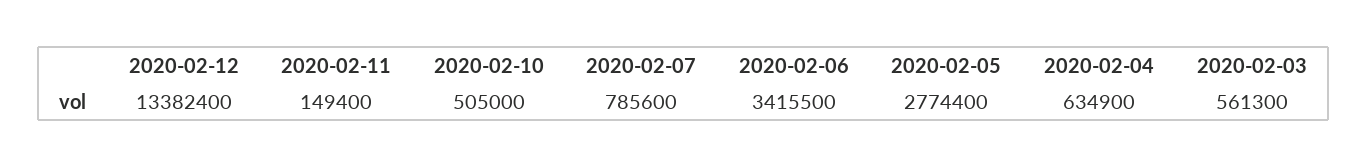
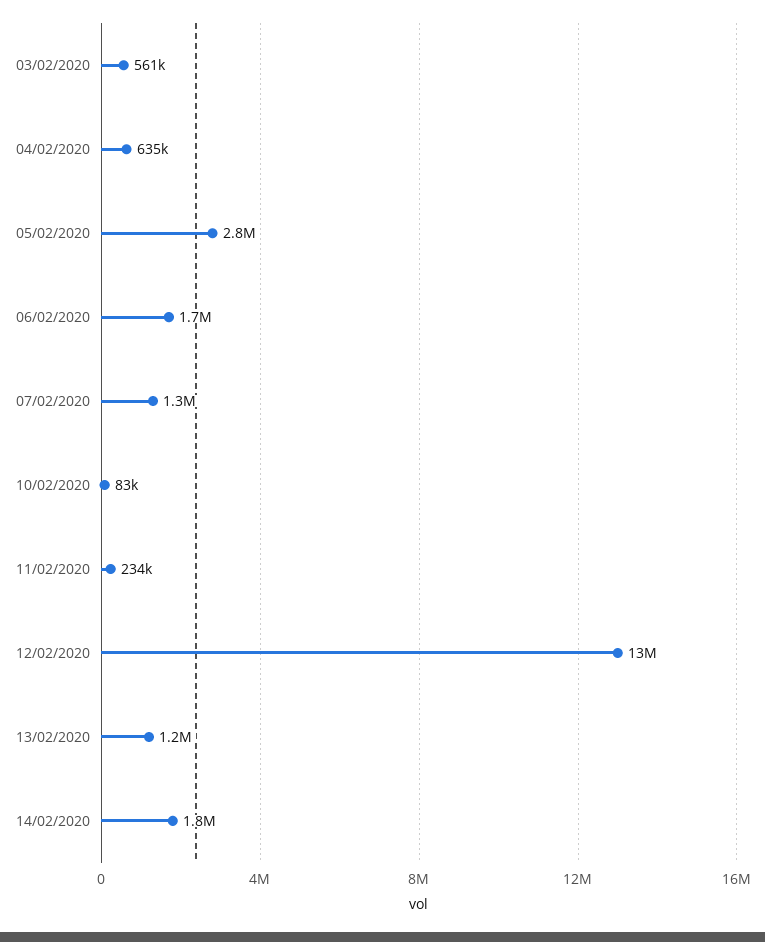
2020-02-11: 149400 -> 234000
2020-02-10: 505000 -> 83000
2020-02-07: 785600 -> 1300000
2020-02-06: 3415500 -> 1700000
13/02/2020: none -> 1200000
14/02/2020: none -> 1800000

